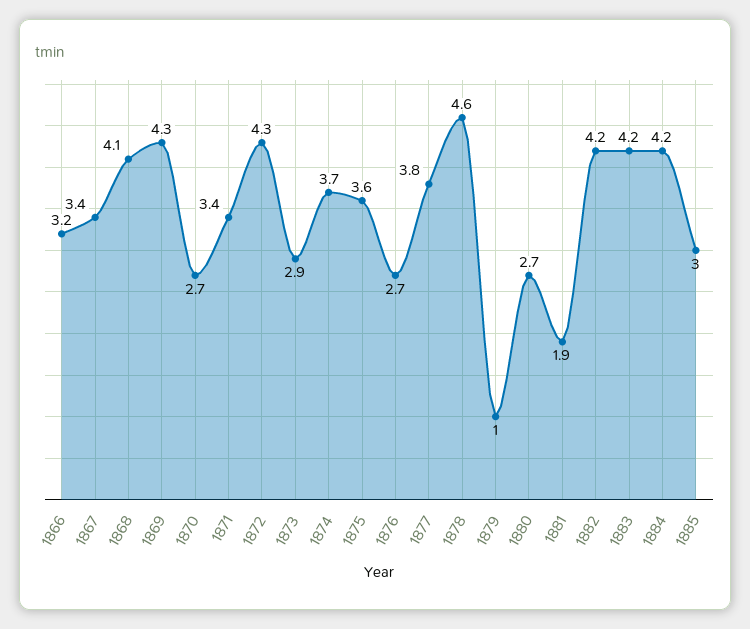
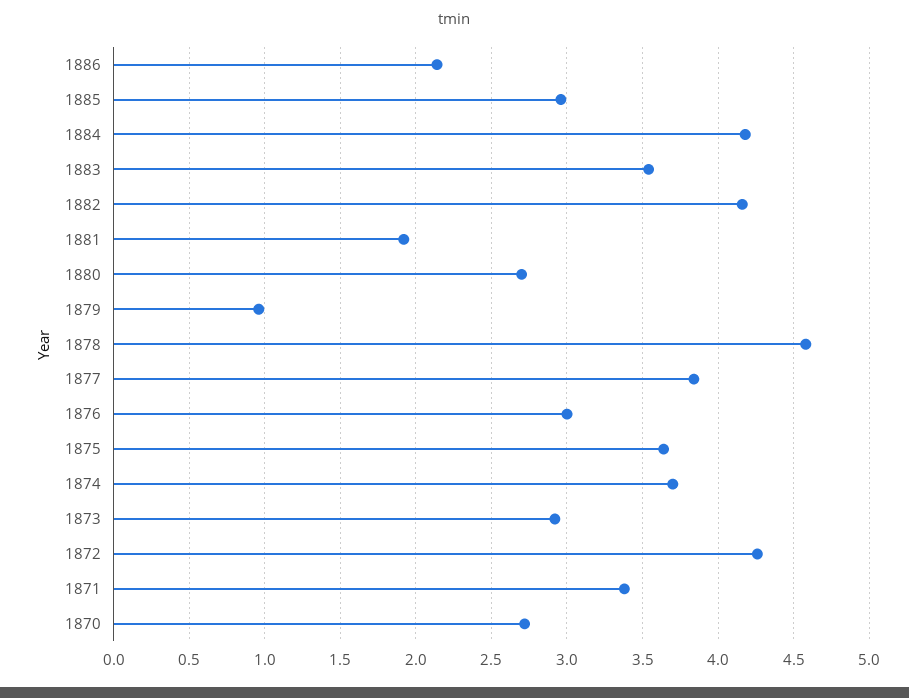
1866: 3.2 -> none
1867: 3.4 -> none
1868: 4.1 -> none
1869: 4.3 -> none
1876: 2.7 -> 3
1883: 4.2 -> 3.55
1886: none -> 2.15

